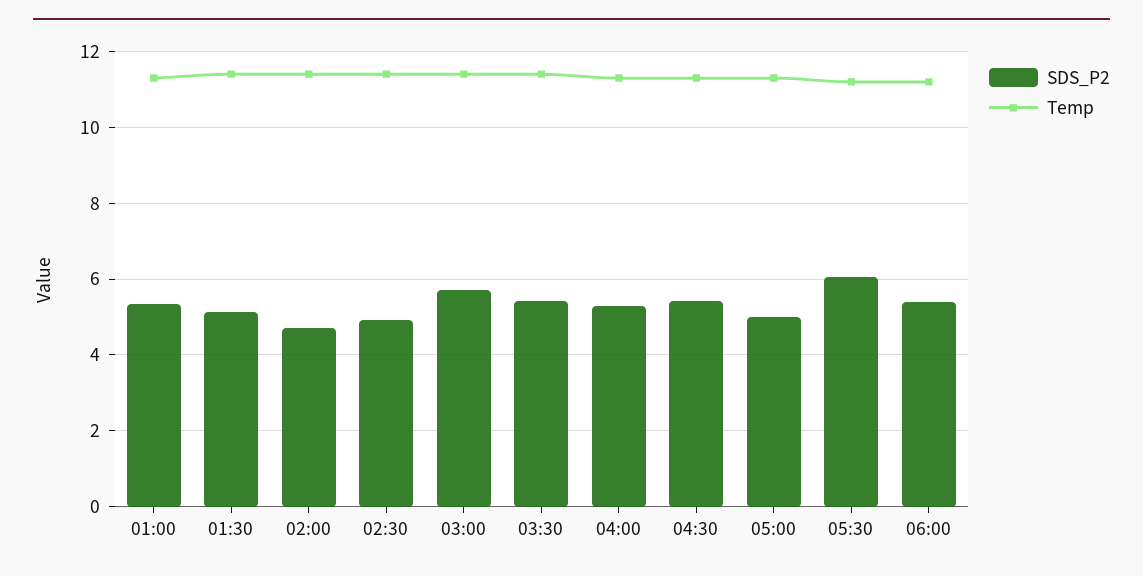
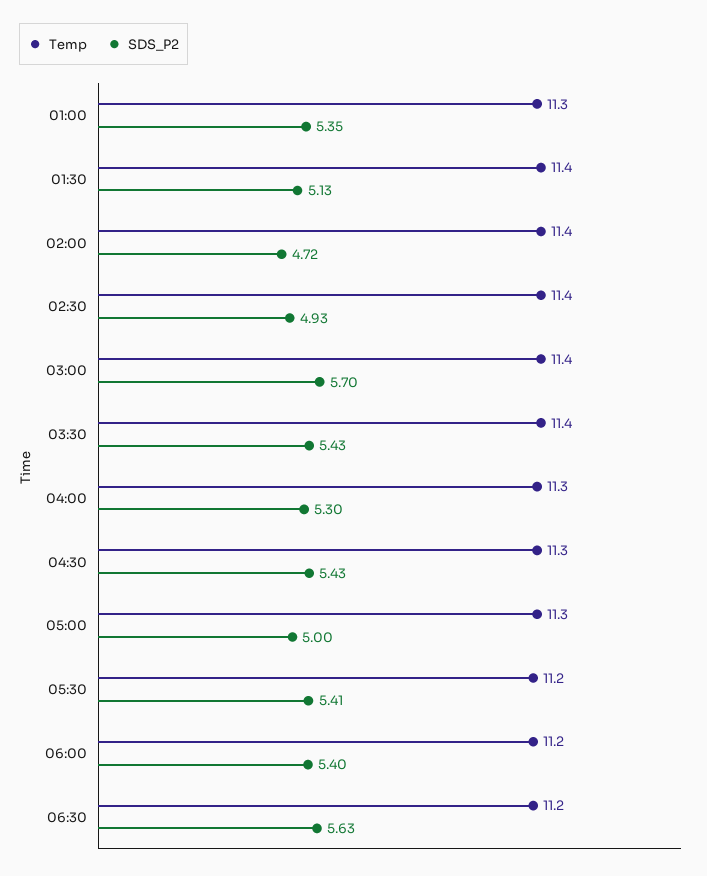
SDS_P2, 05:30: 6 -> 5.41
Temp, 06:30: none -> 11.2
SDS_P2, 06:30: none -> 5.63

